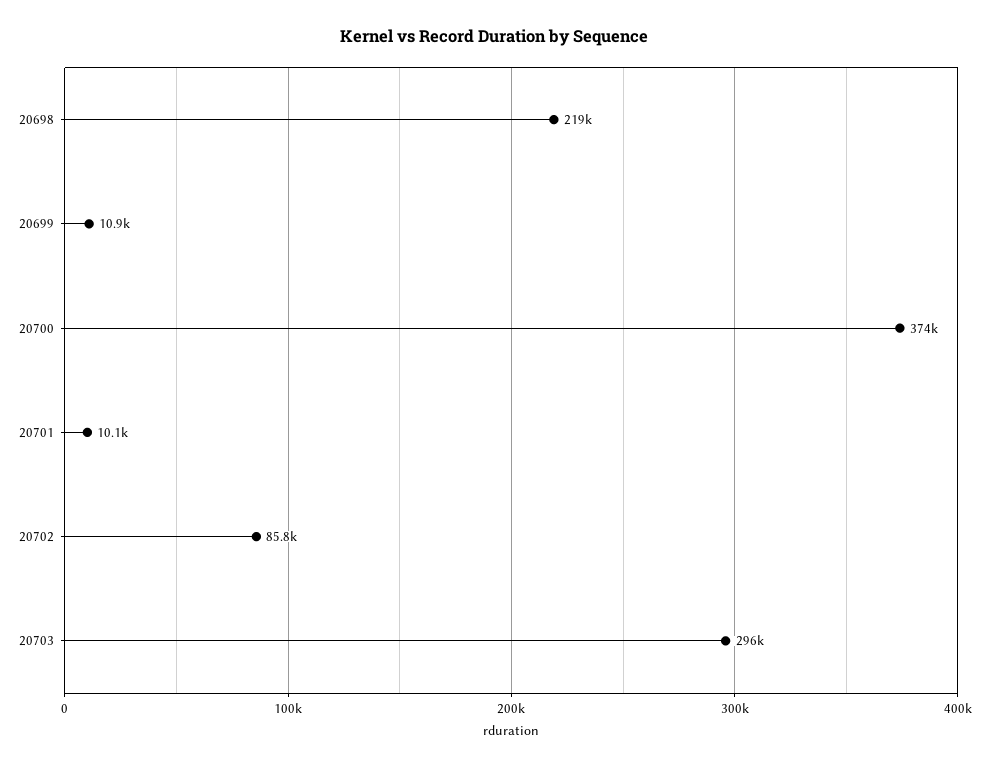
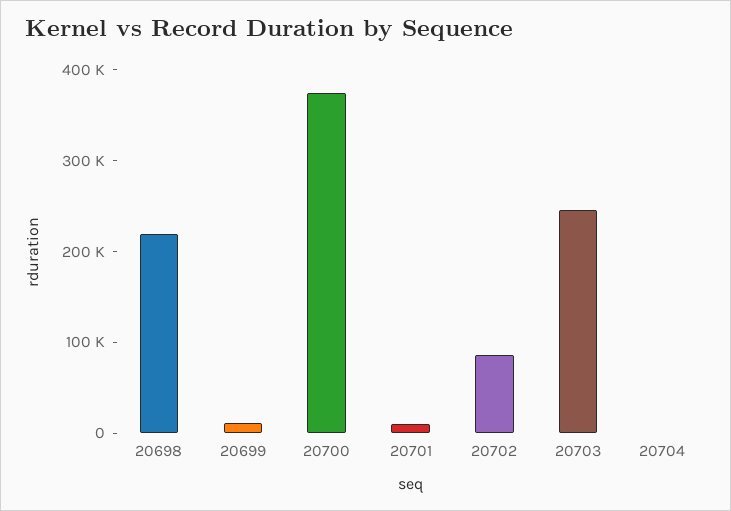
20703: 296000 -> 240000
20704: none -> 0

